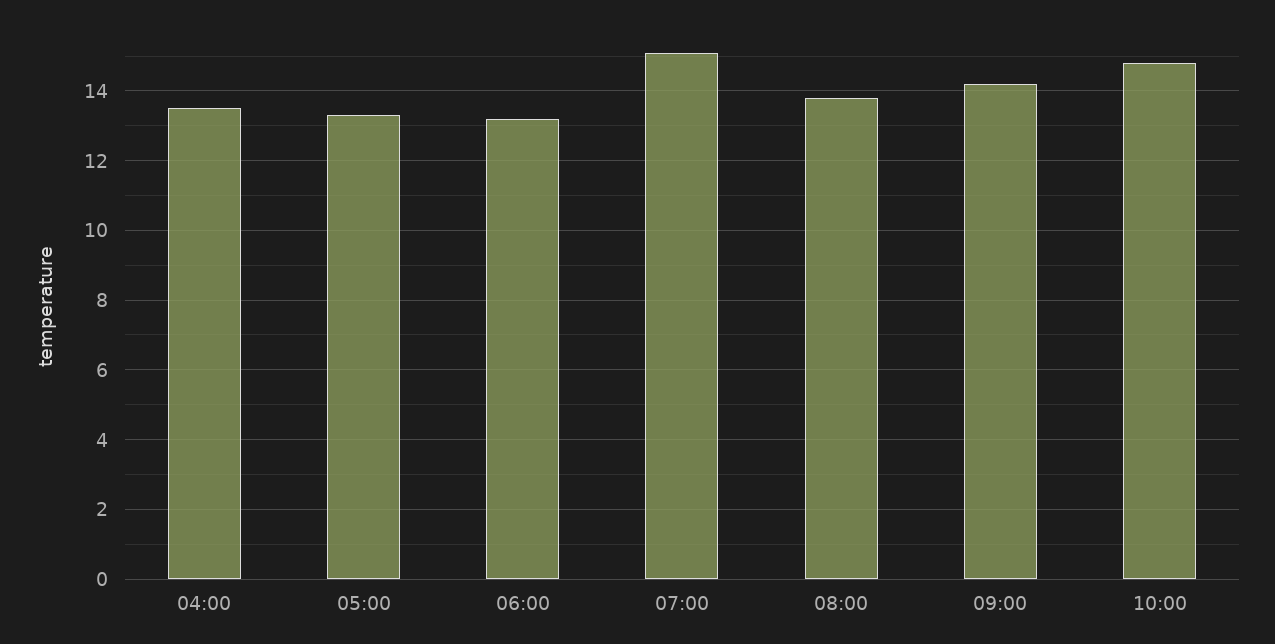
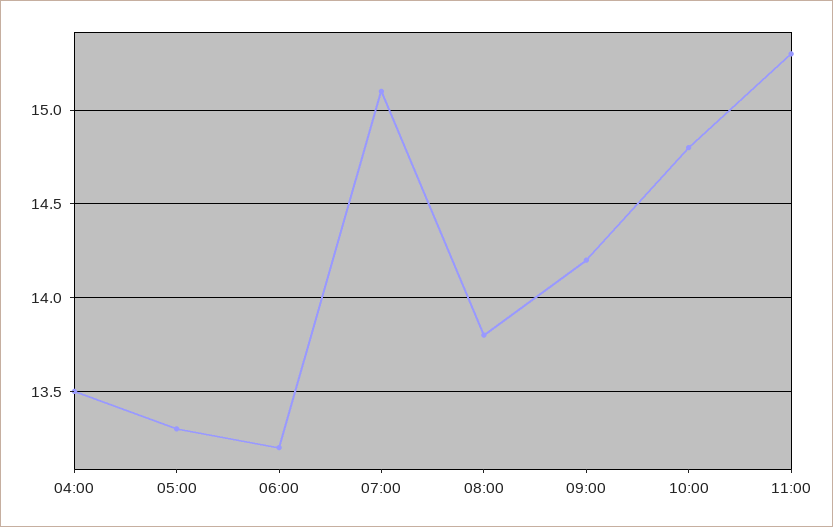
11:00: none -> 15.3

